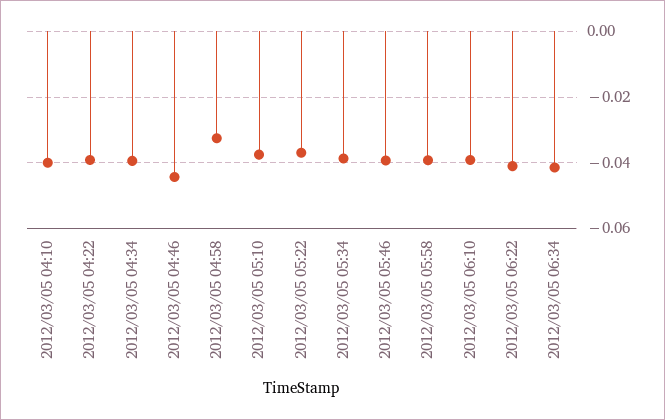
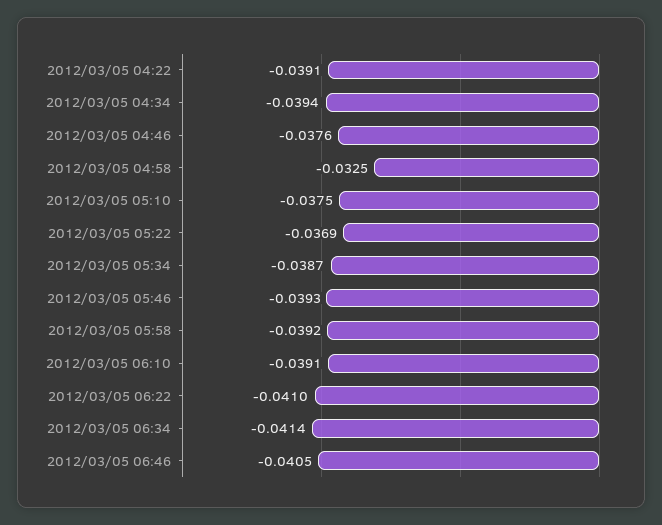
2012/03/05 04:10: -0.04 -> none
2012/03/05 04:46: -0.044 -> -0.0376
2012/03/05 06:46: none -> -0.0405

